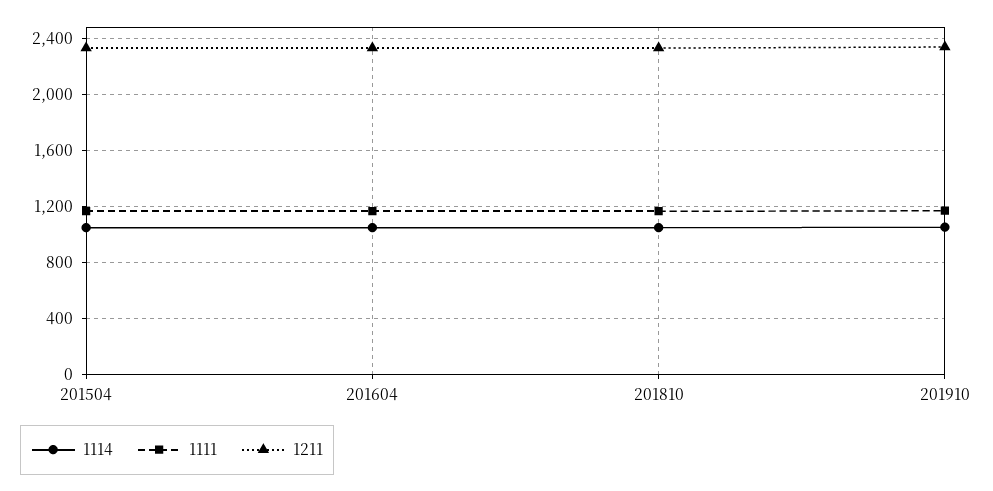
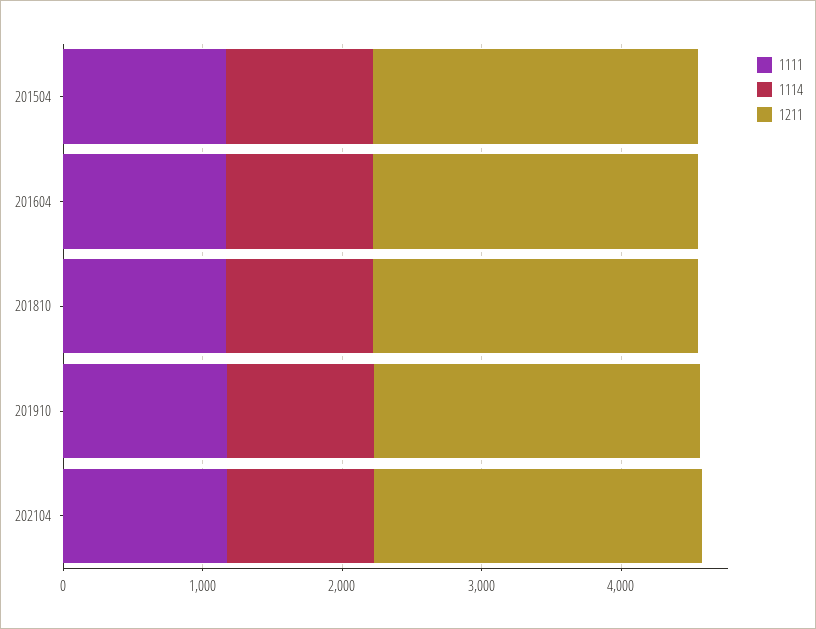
1111, 202104: none -> 1200
1114, 202104: none -> 1000
1211, 202104: none -> 2400

